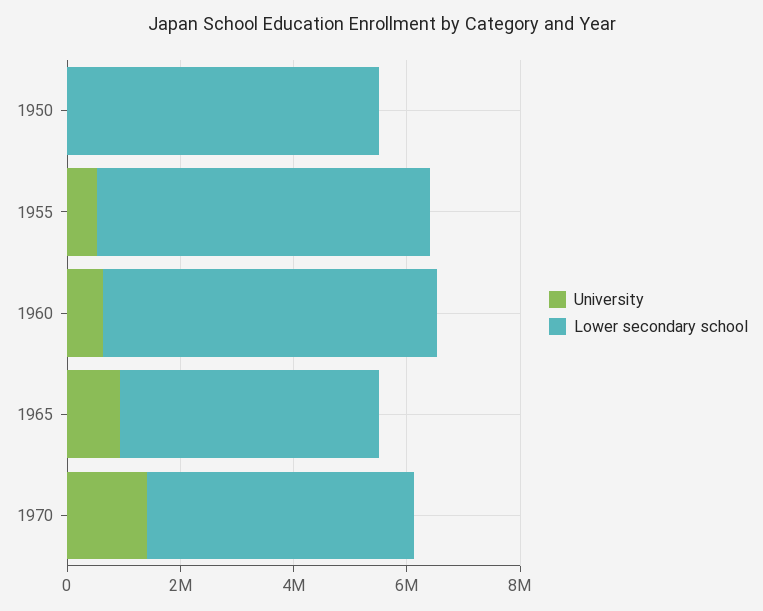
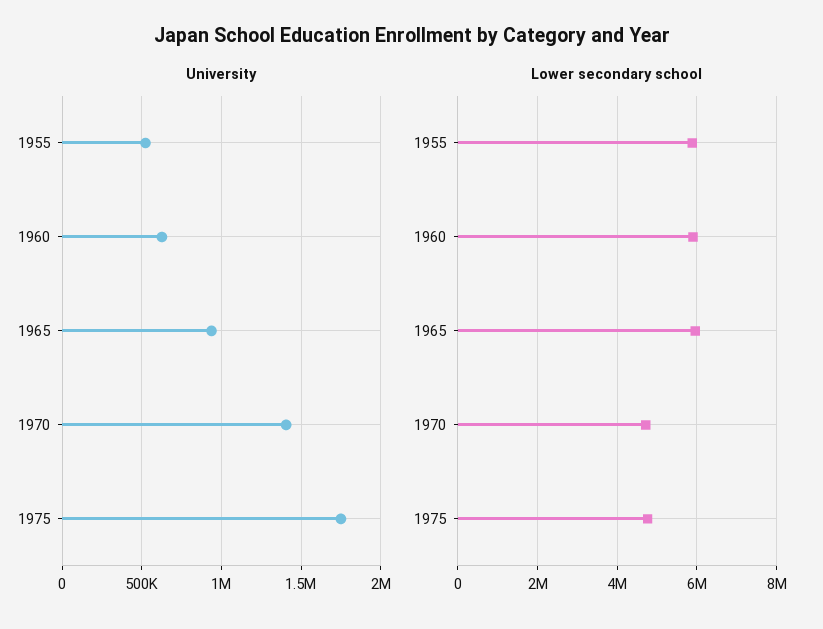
University, 1950: 0 -> none
Lower secondary school, 1950: 5500000 -> none
Lower secondary school, 1965: 4500000 -> 6000000
University, 1975: none -> 1750000
Lower secondary school, 1975: none -> 4800000

